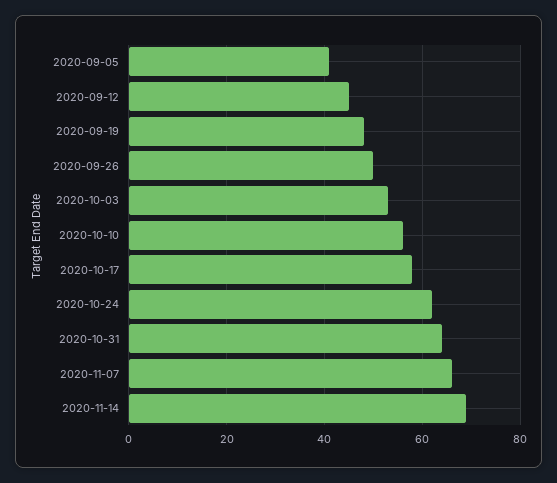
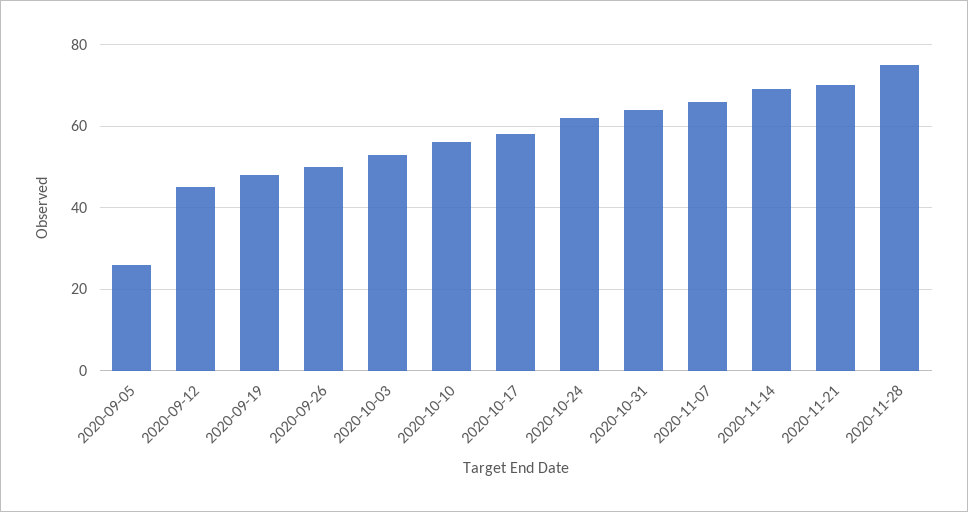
2020-09-05: 40 -> 25
2020-11-21: none -> 70
2020-11-28: none -> 75

